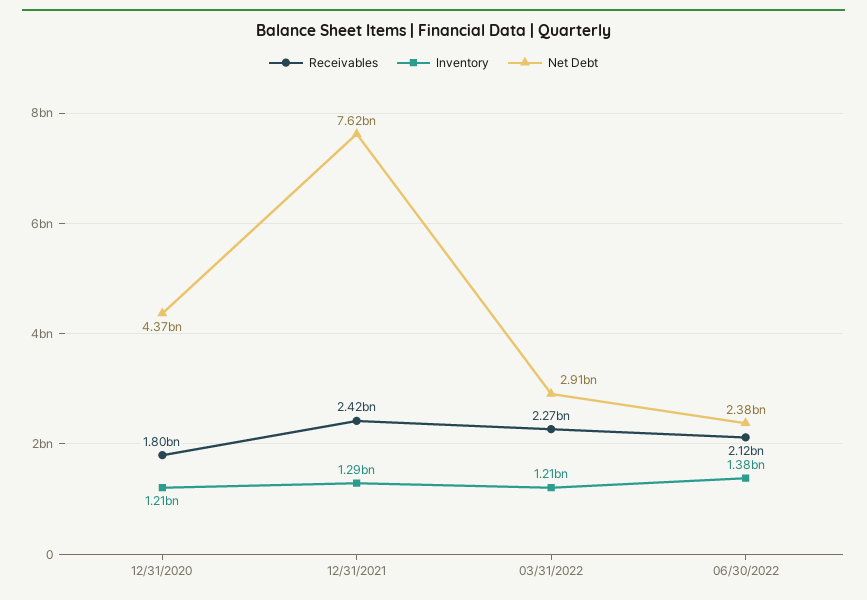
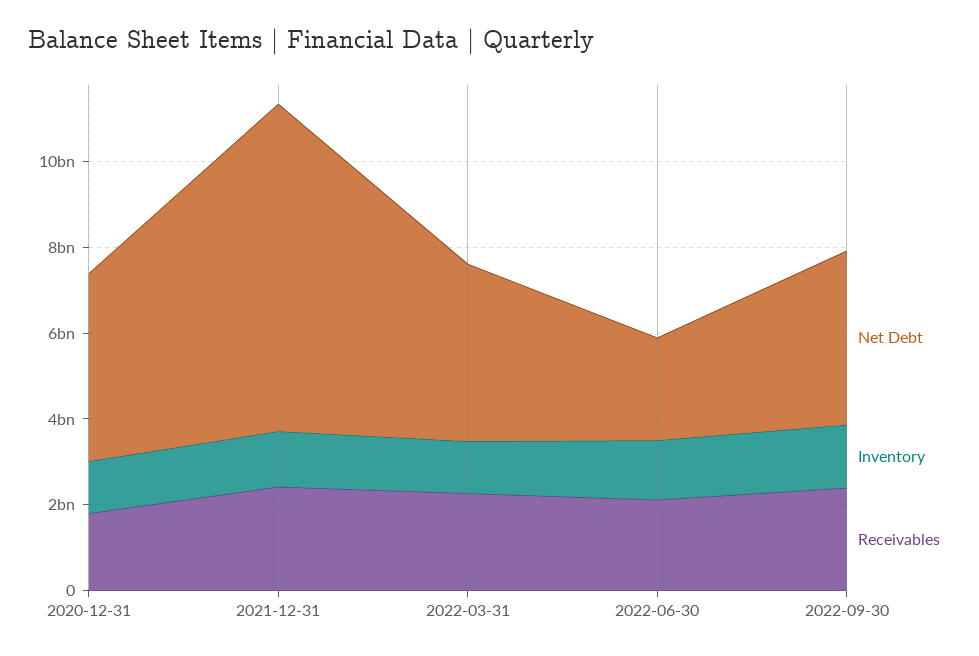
Net Debt, 03/31/2022: 2910000000 -> 4000000000
Net Debt, 2022-09-30: none -> 4000000000
Inventory, 2022-09-30: none -> 1500000000
Receivables, 2022-09-30: none -> 2500000000

